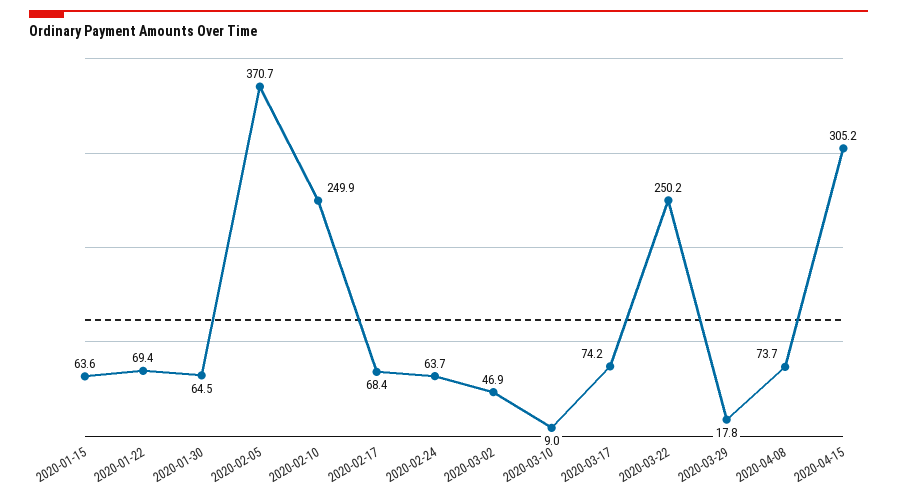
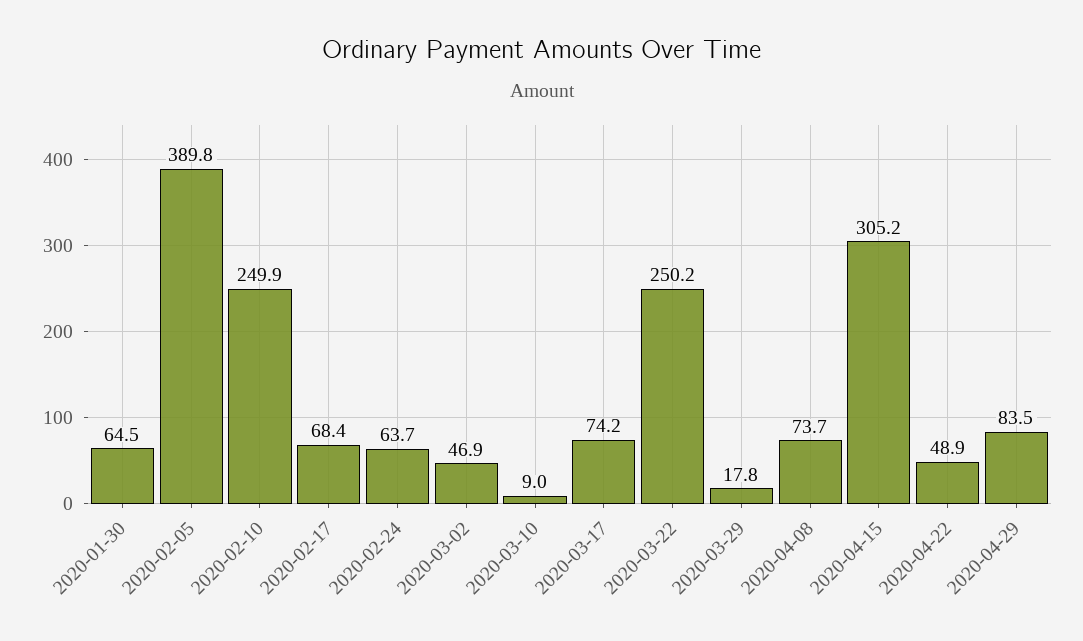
2020-01-15: 63.6 -> none
2020-01-22: 69.4 -> none
2020-02-05: 370.7 -> 389.8
2020-04-22: none -> 48.9
2020-04-29: none -> 83.5

